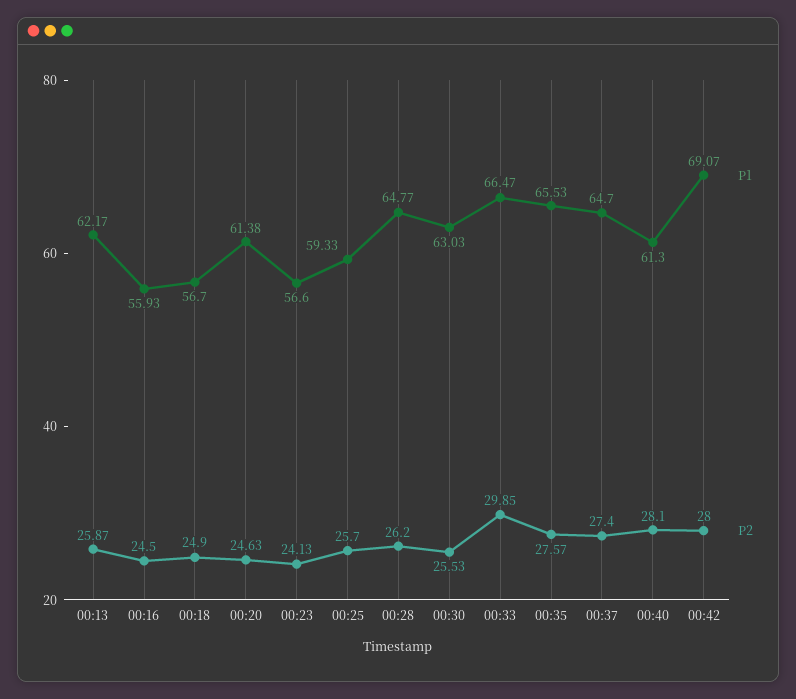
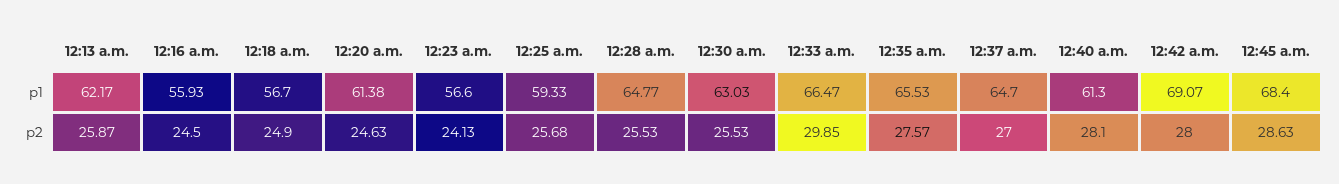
P2, 00:25: 25.7 -> 25.68
P2, 00:28: 26.2 -> 25.53
P2, 00:37: 27.4 -> 27
P1, 12:45 a.m.: none -> 68.4
P2, 12:45 a.m.: none -> 28.63

